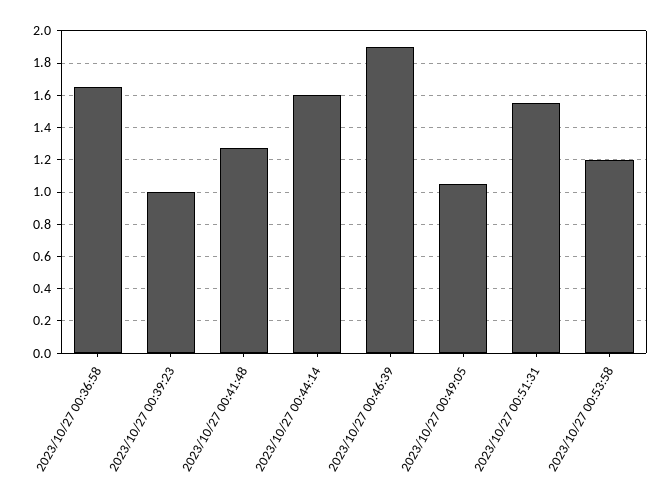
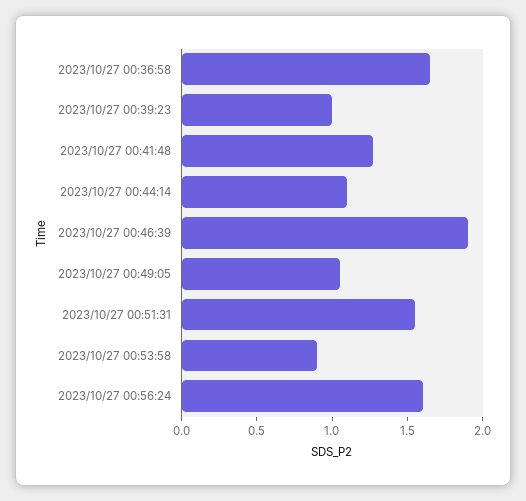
2023/10/27 00:44:14: 1.6 -> 1.1
2023/10/27 00:53:58: 1.2 -> 0.9
2023/10/27 00:56:24: none -> 1.6

